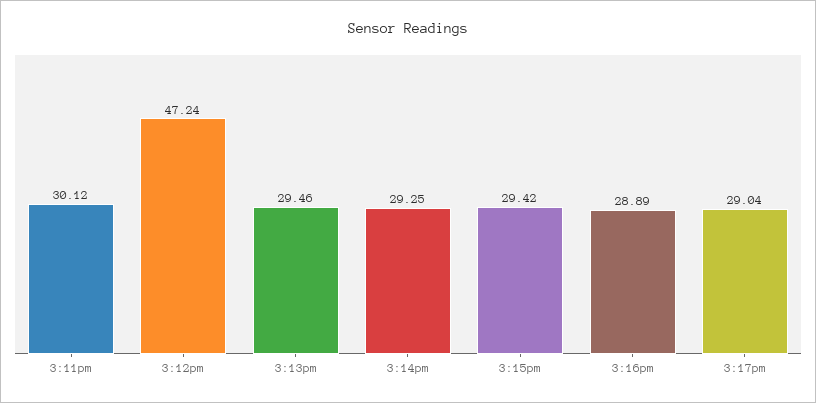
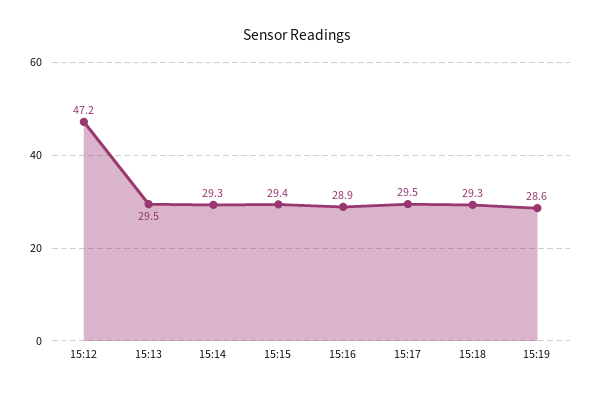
3:11pm: 30.12 -> none
3:17pm: 29.04 -> 29.5
15:18: none -> 29.3
15:19: none -> 28.6

